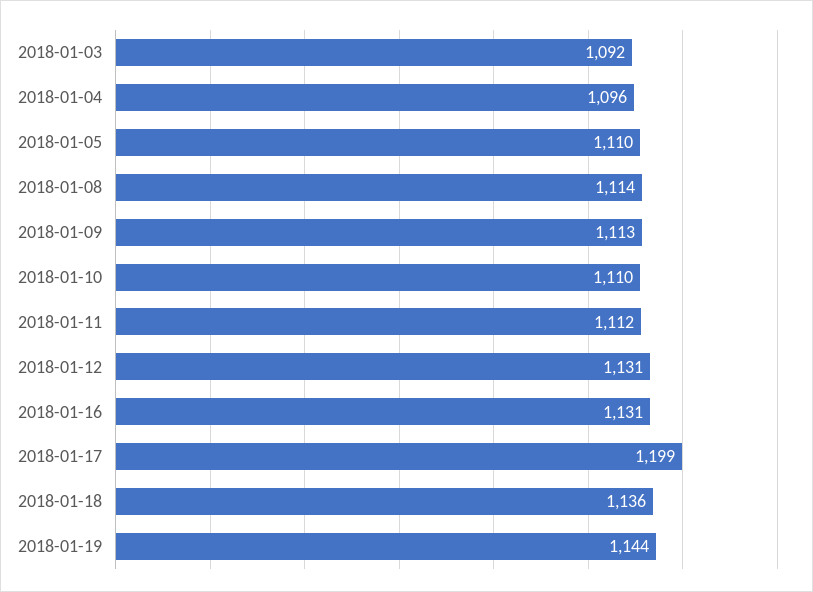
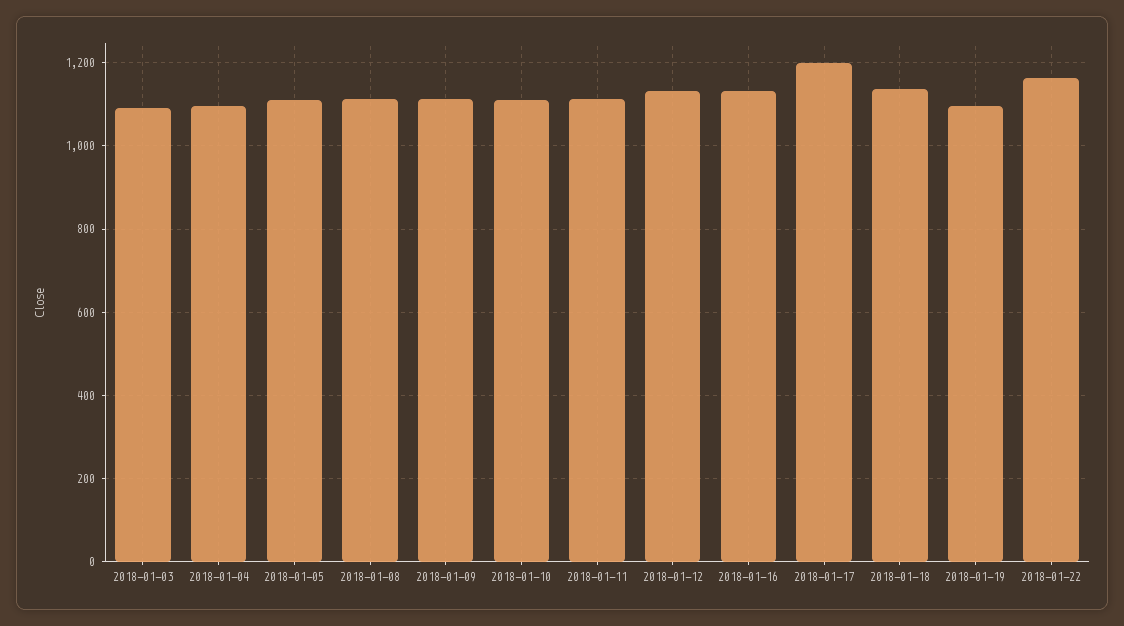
2018-01-19: 1144 -> 1100
2018-01-22: none -> 1160

